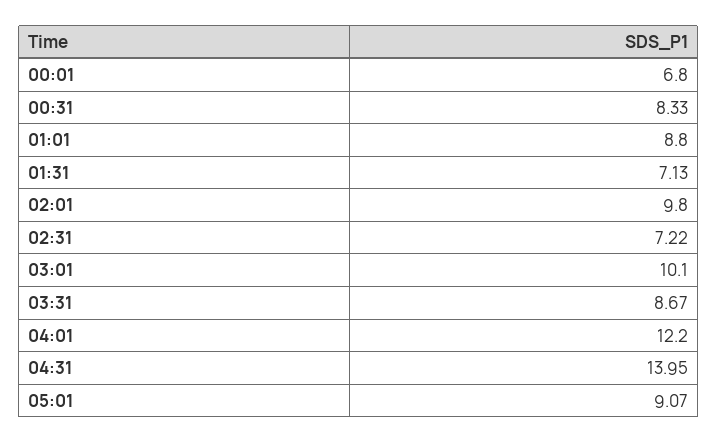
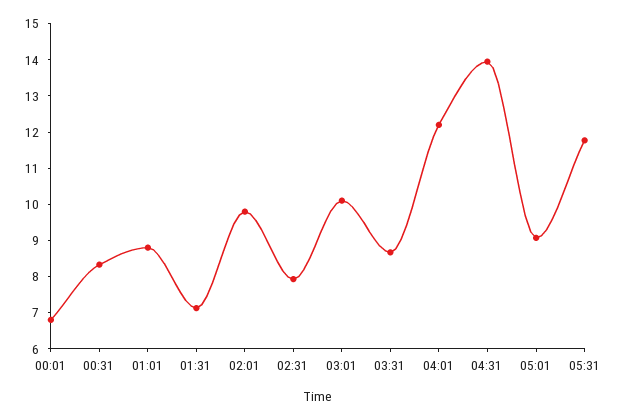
02:31: 7.22 -> 8
05:31: none -> 11.75

